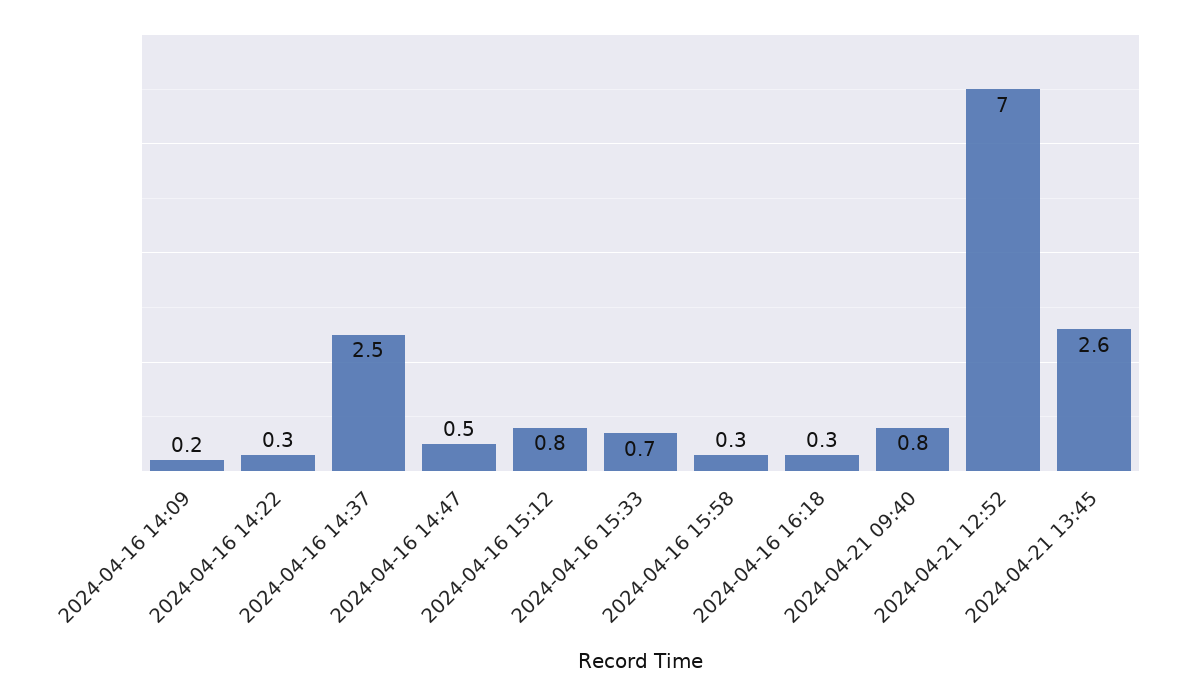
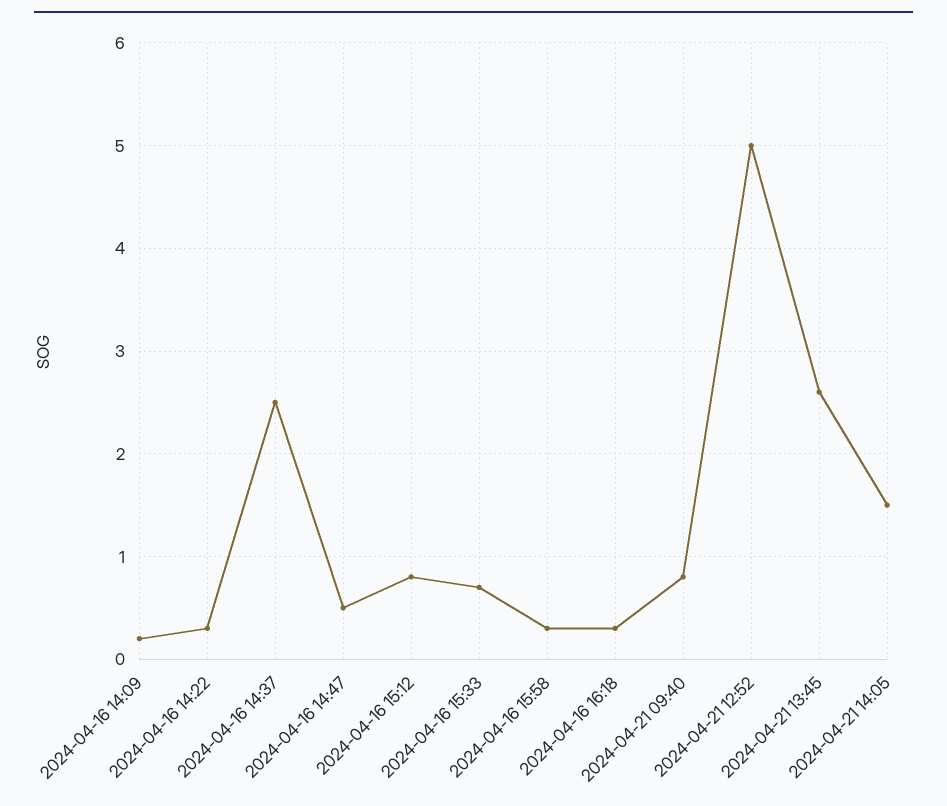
2024-04-21 12:52: 7 -> 5
2024-04-21 14:05: none -> 1.5

